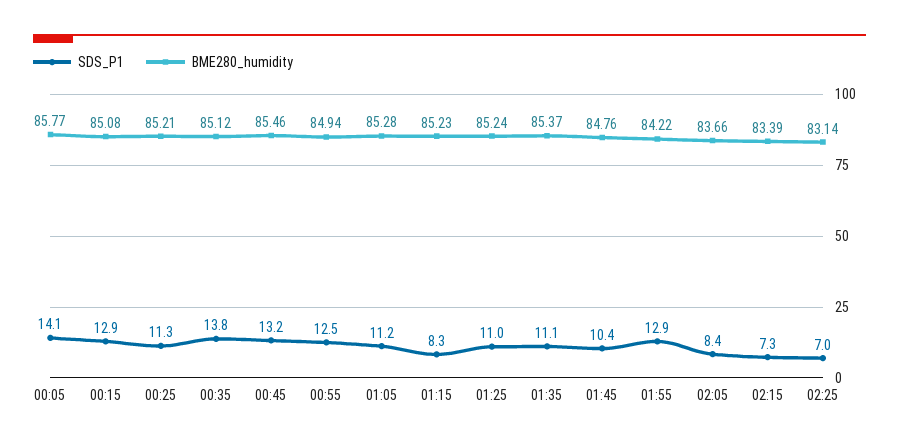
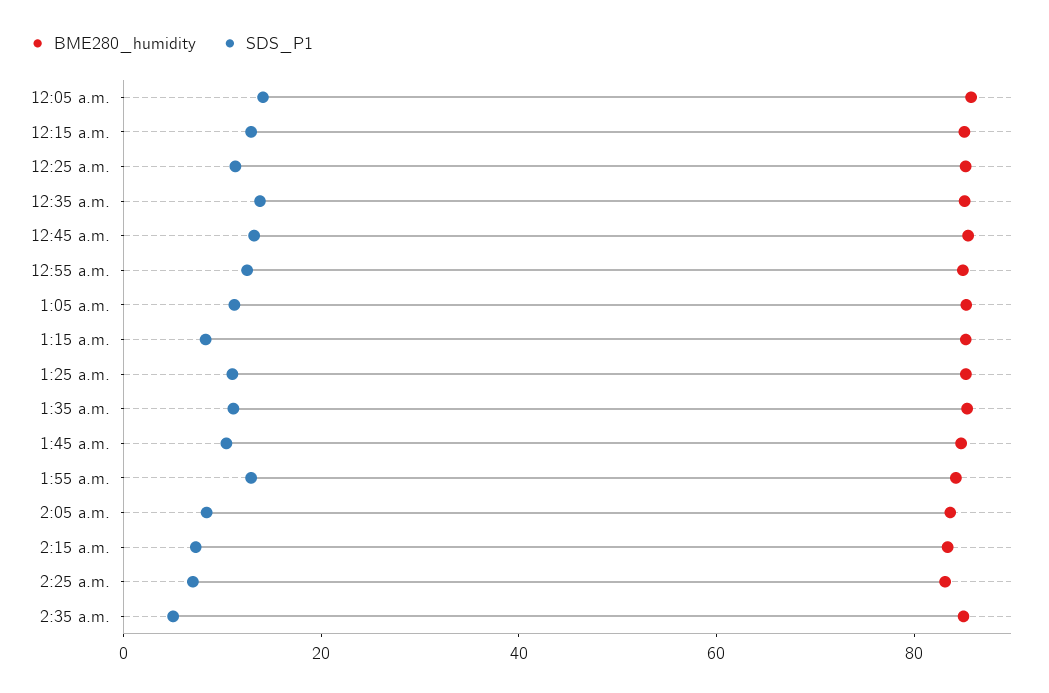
BME280_humidity, 2:35 a.m.: none -> 85
SDS_P1, 2:35 a.m.: none -> 5

